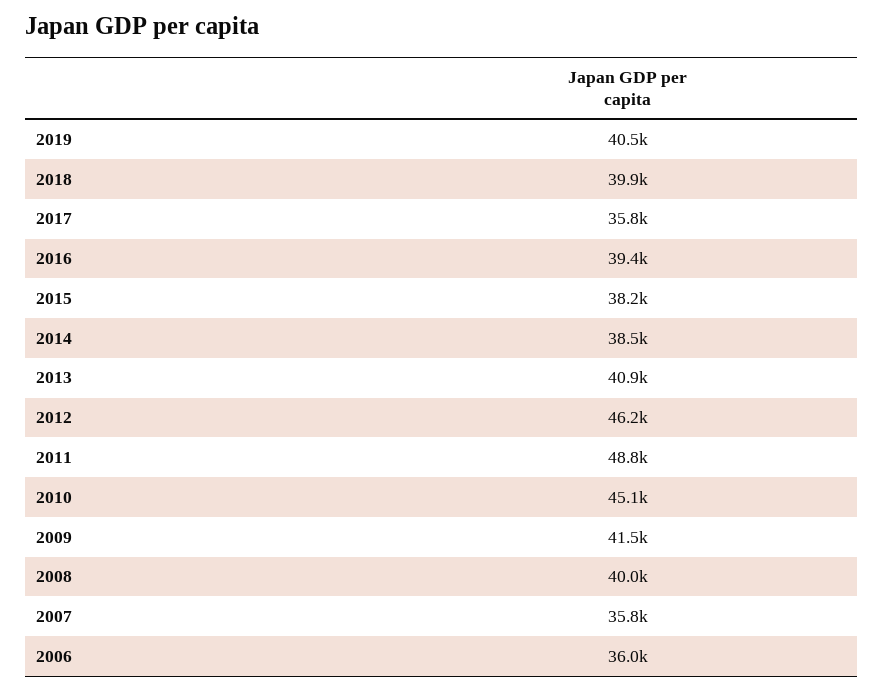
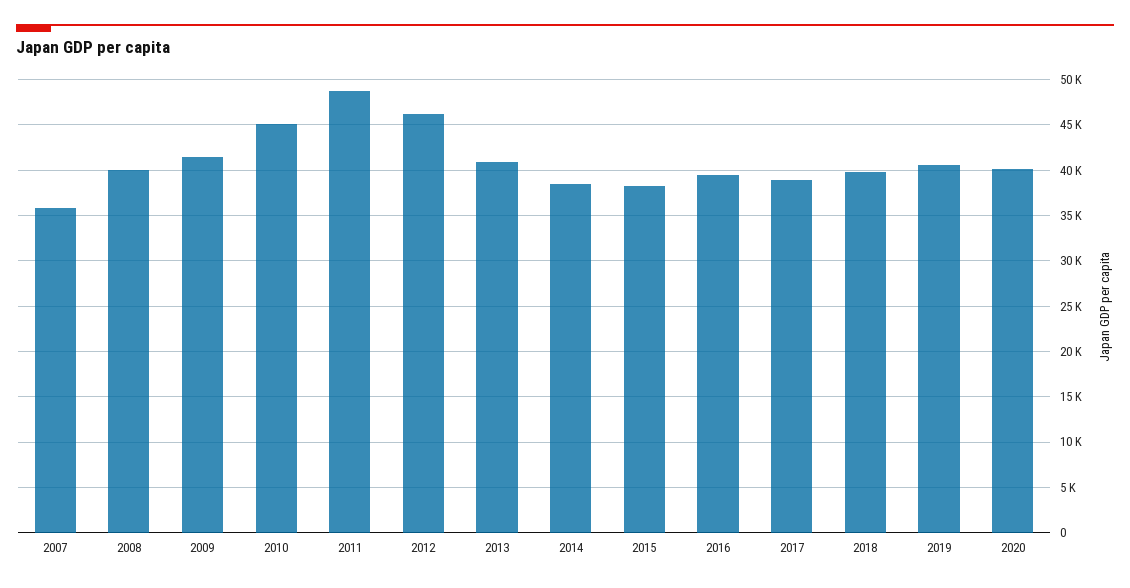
2017: 35800 -> 39000
2006: 36000 -> none
2020: none -> 40000

